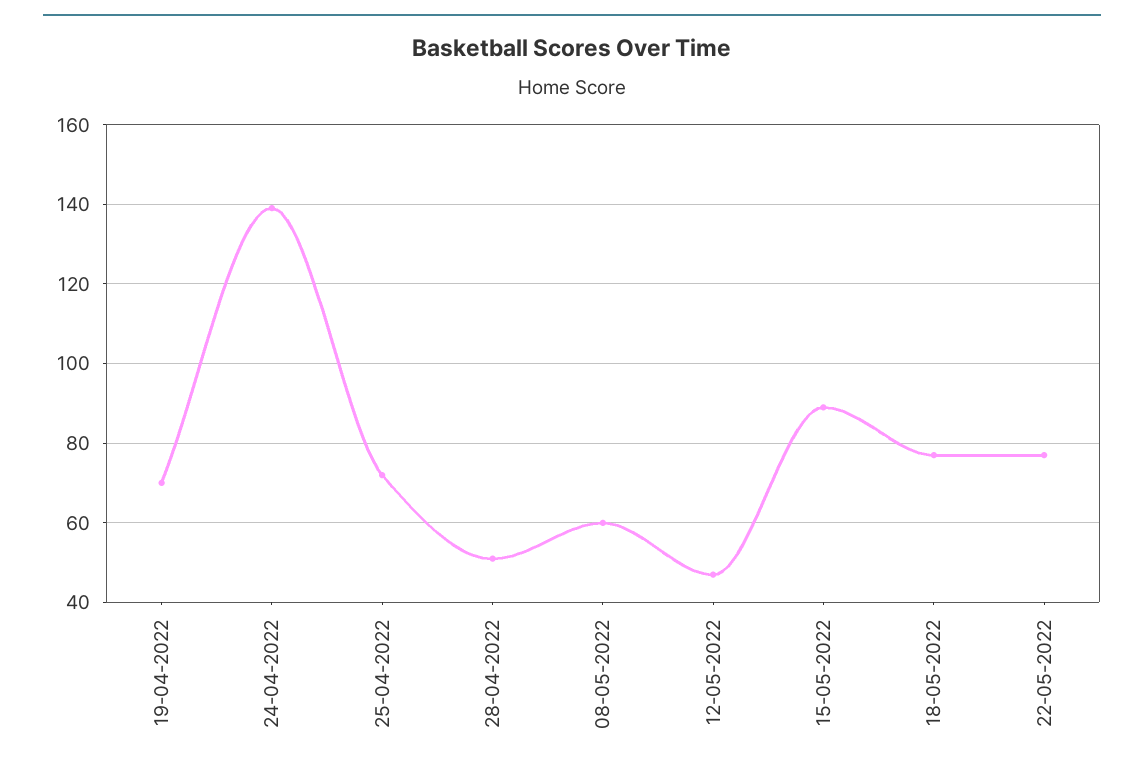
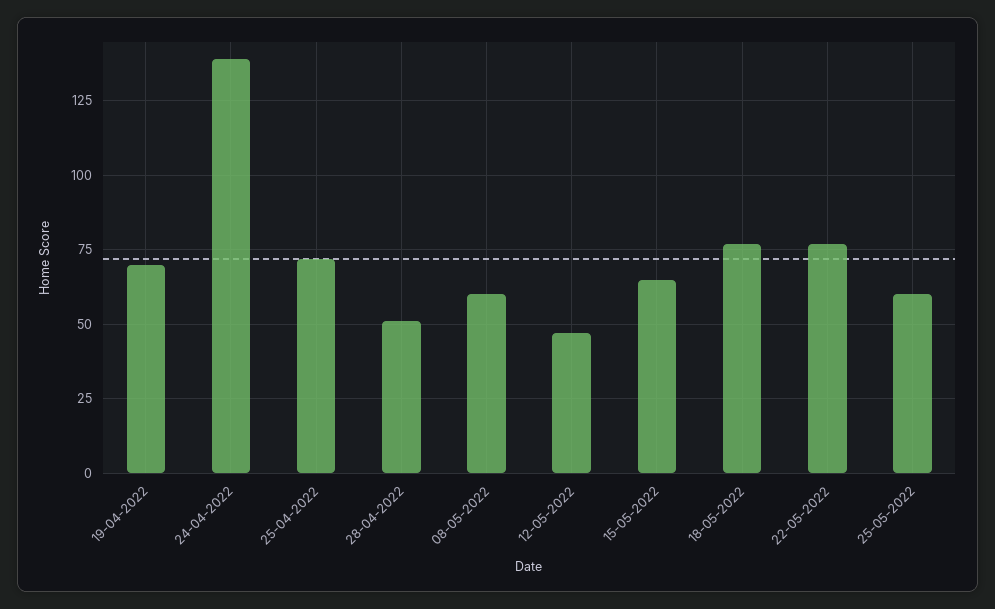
15-05-2022: 90 -> 65
25-05-2022: none -> 60

